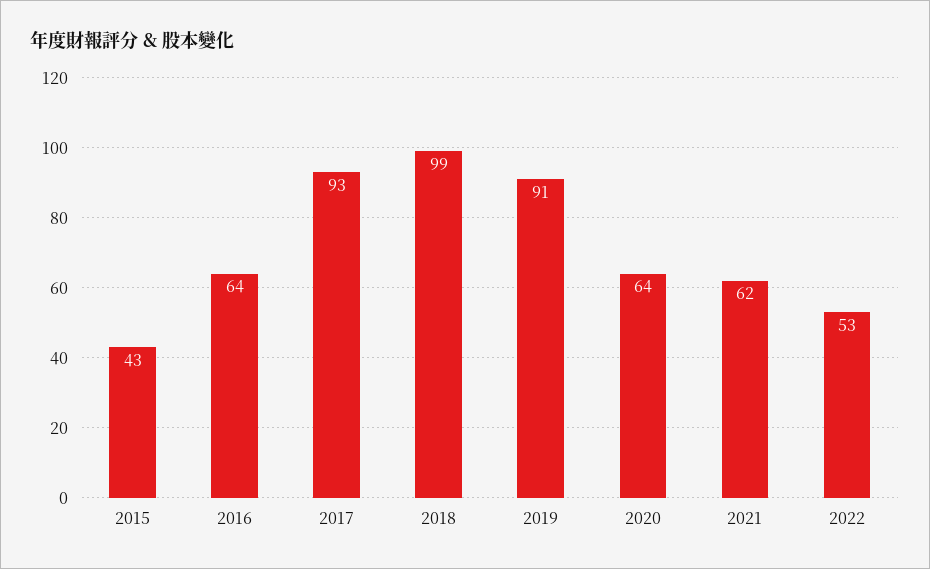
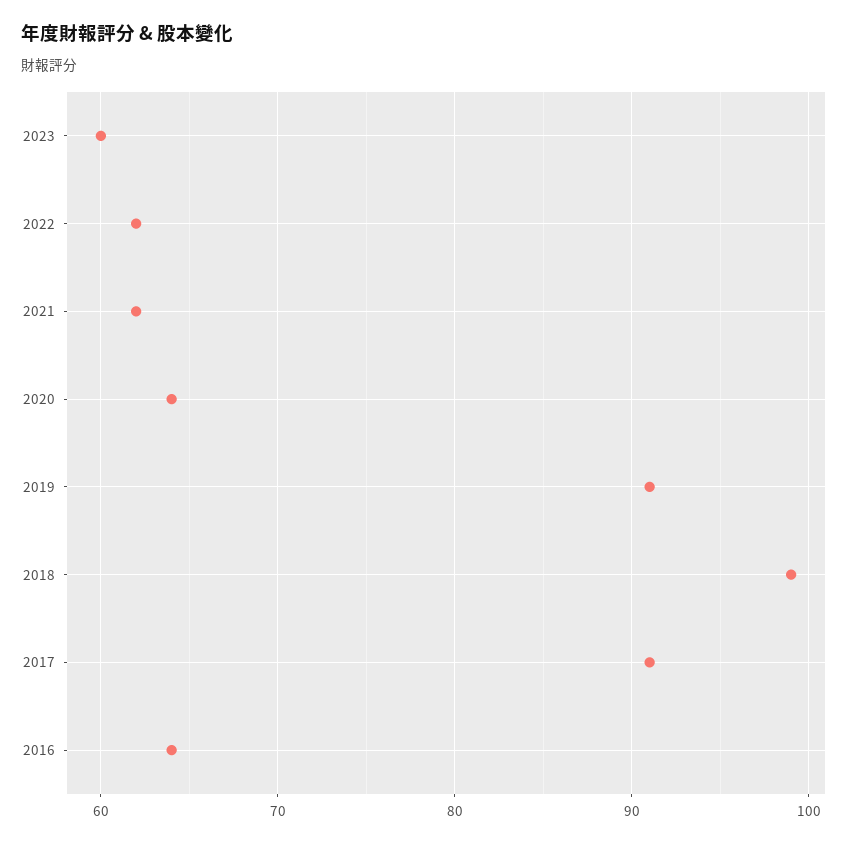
2015: 43 -> none
2017: 93 -> 91
2022: 53 -> 62
2023: none -> 60

